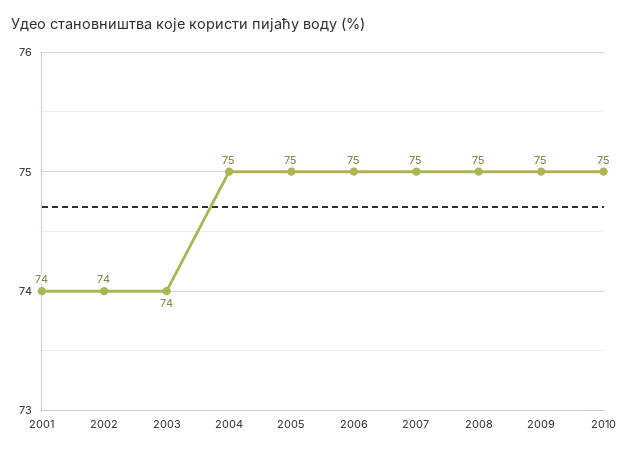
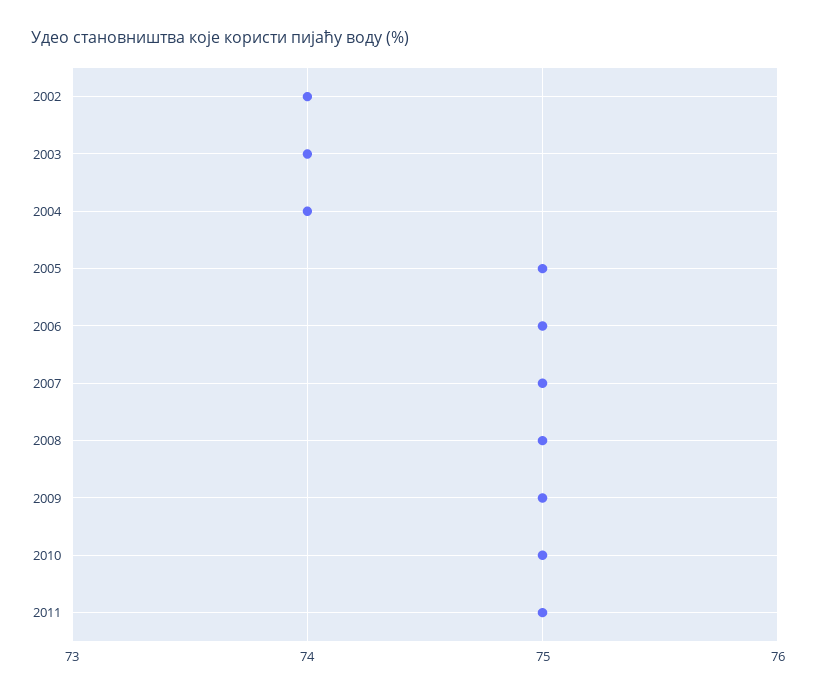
2001: 74 -> none
2004: 75 -> 74
2011: none -> 75

